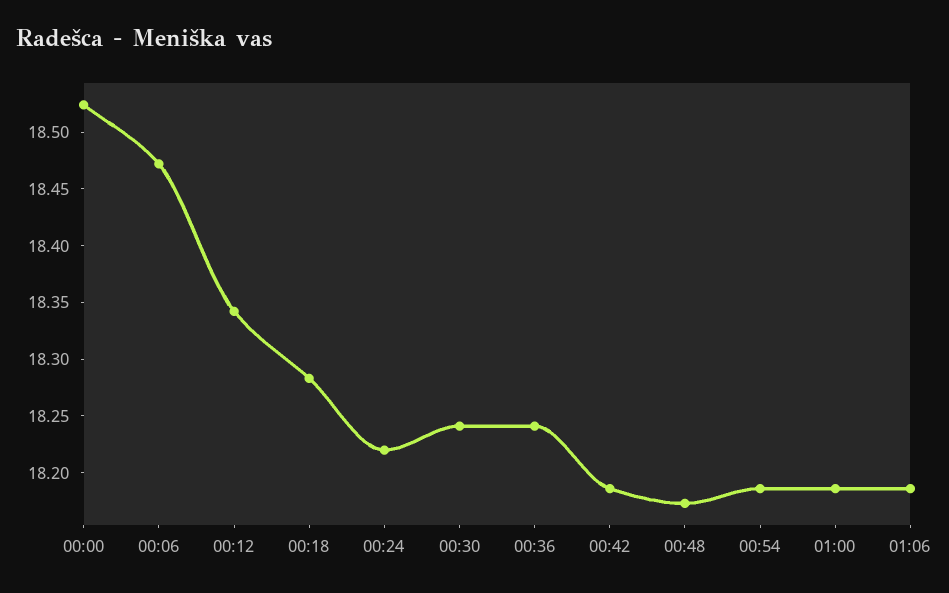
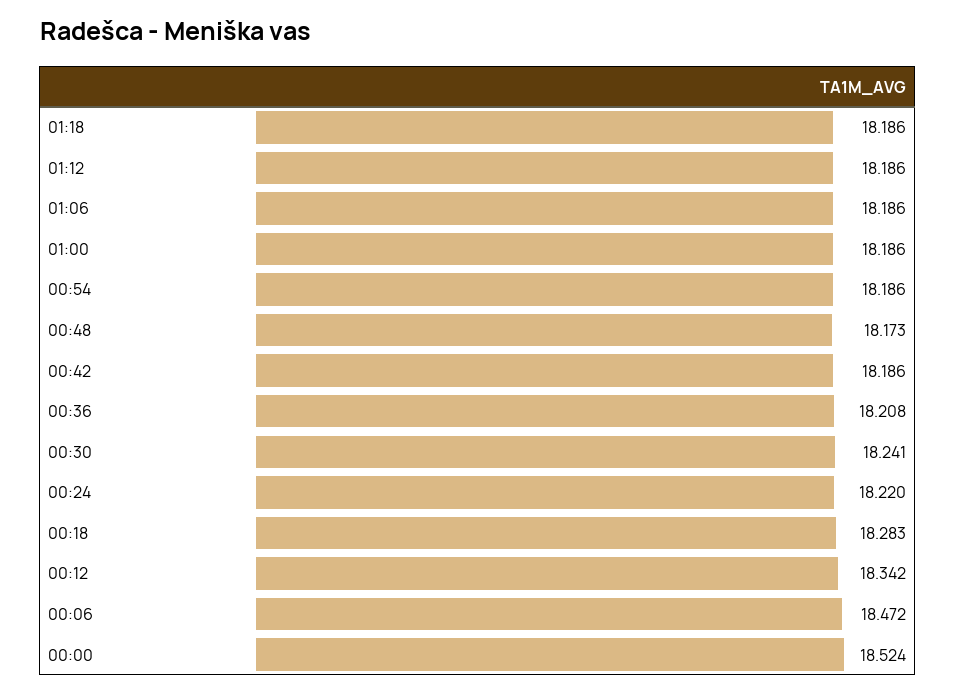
00:36: 18.24 -> 18.208
01:18: none -> 18.186
01:12: none -> 18.186

